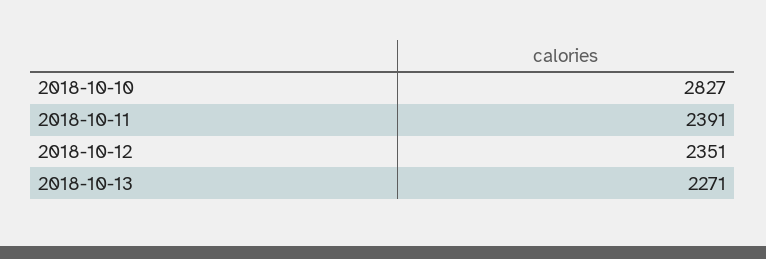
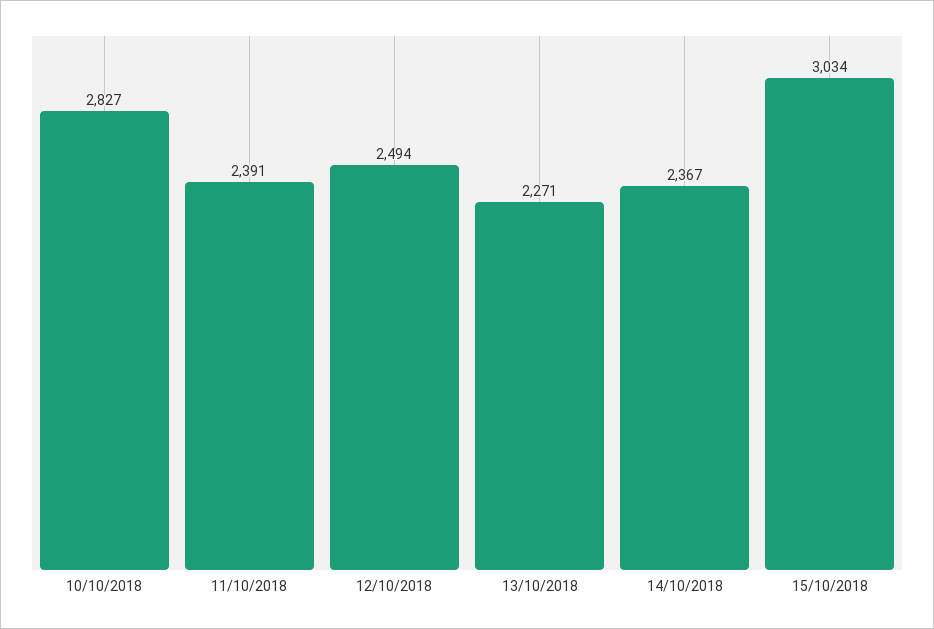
2018-10-12: 2351 -> 2494
14/10/2018: none -> 2367
15/10/2018: none -> 3034

